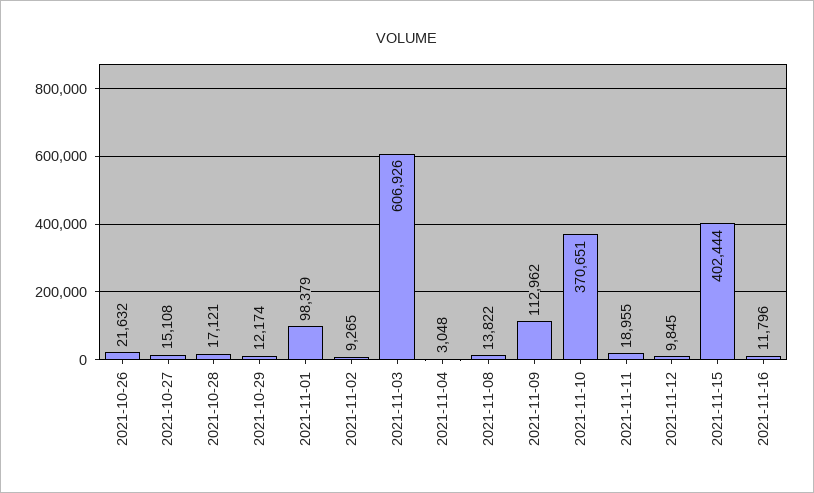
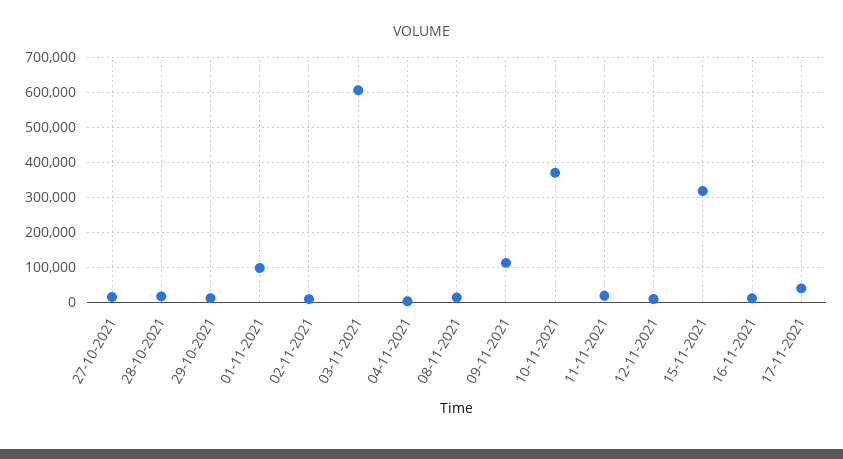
2021-10-26: 21632 -> none
2021-11-15: 402444 -> 320000
17-11-2021: none -> 40000

